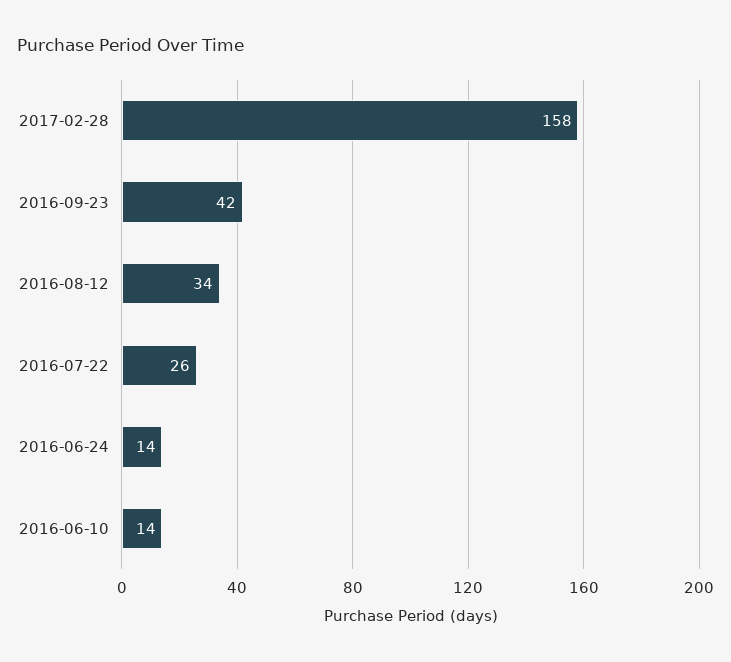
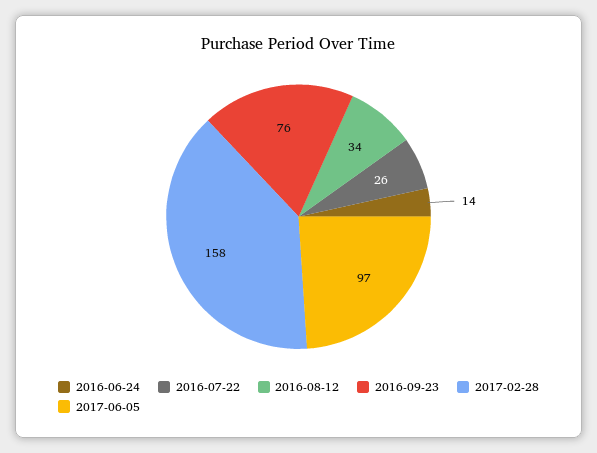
2016-09-23: 42 -> 76
2016-06-10: 14 -> none
2017-06-05: none -> 97

